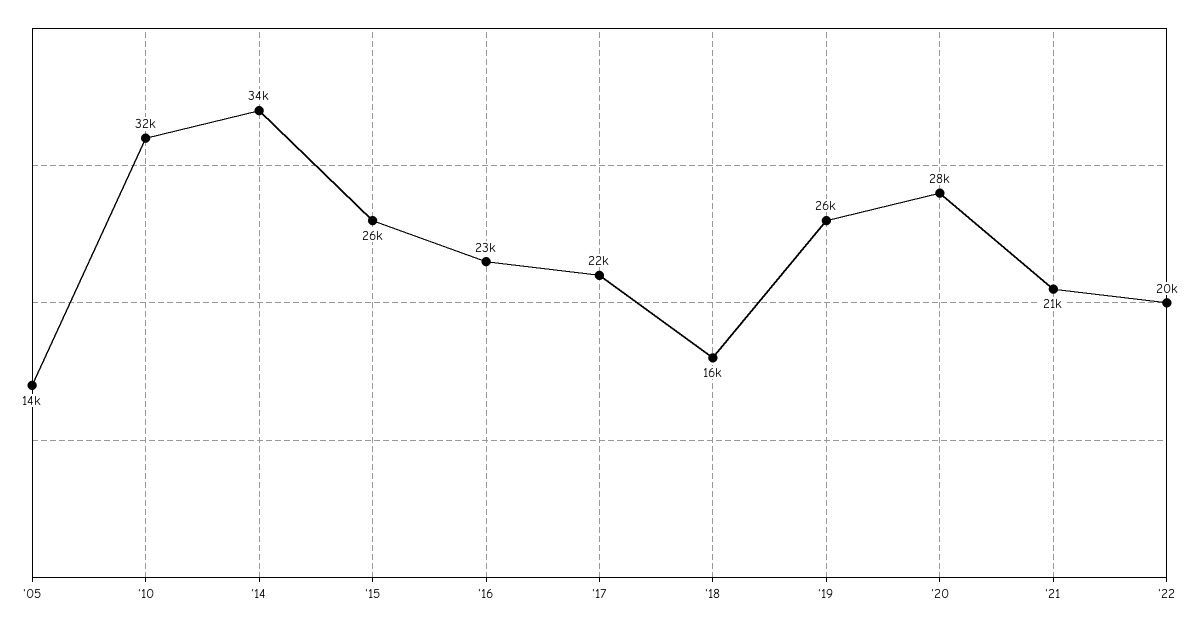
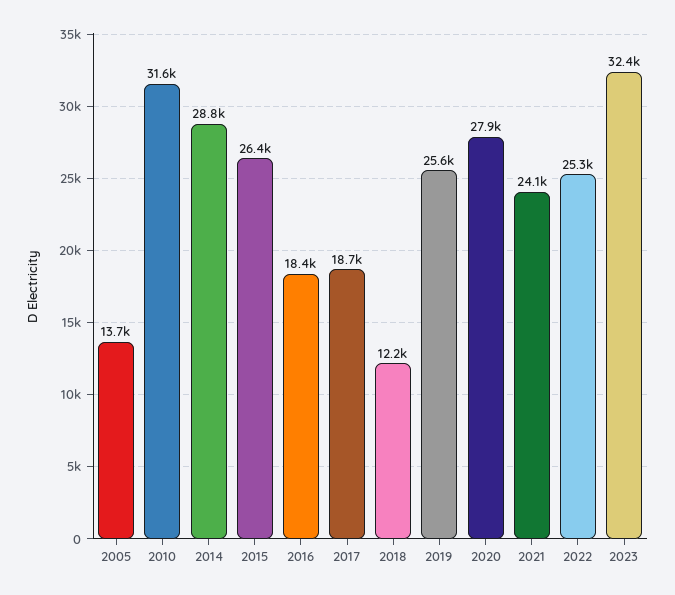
'14: 34000 -> 28800
'16: 23000 -> 18400
'17: 22000 -> 18700
'18: 16000 -> 12200
'21: 21000 -> 24100
'22: 20000 -> 25300
2023: none -> 32400

